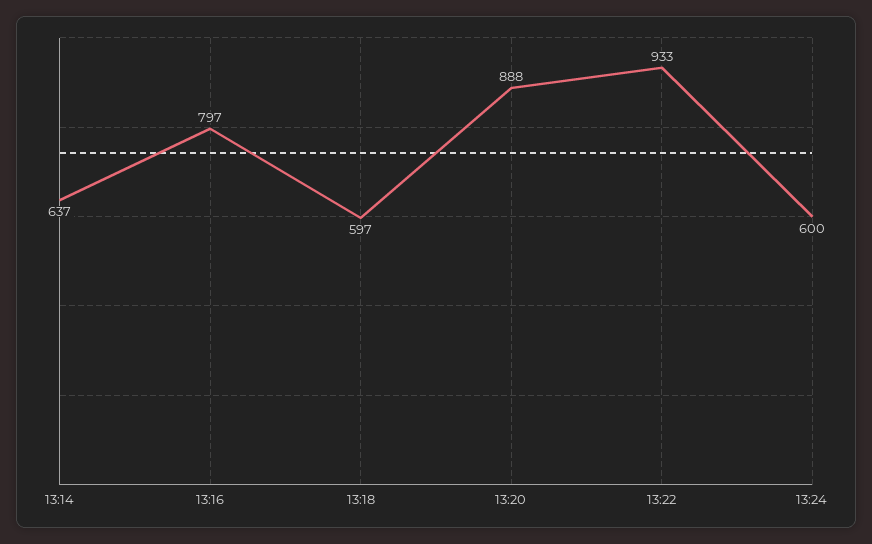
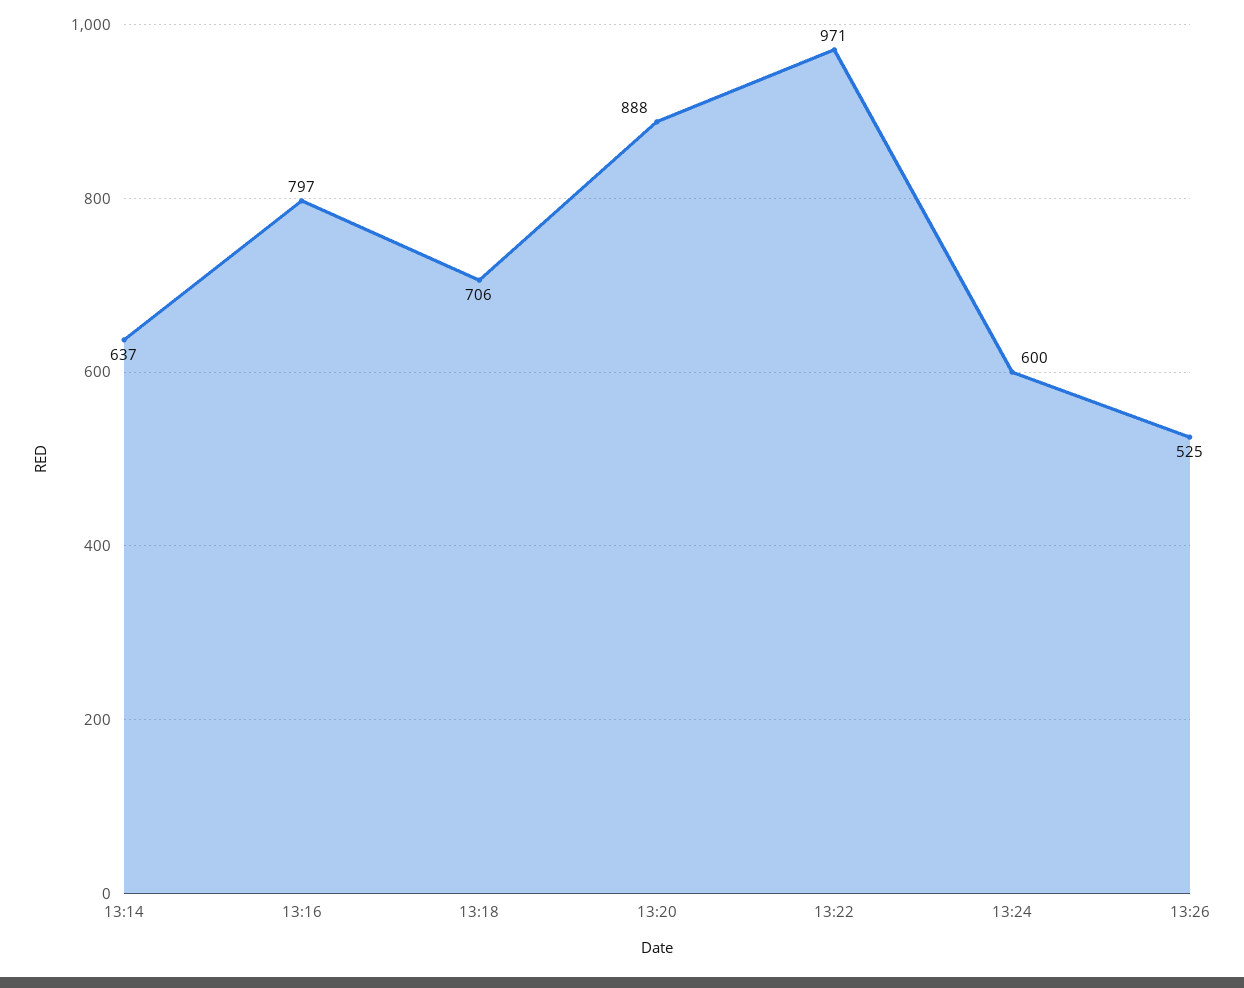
13:18: 597 -> 706
13:22: 933 -> 971
13:26: none -> 525

